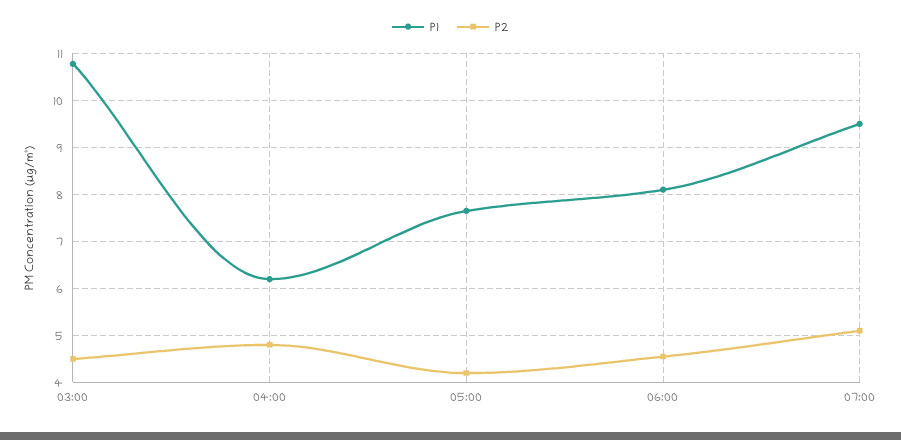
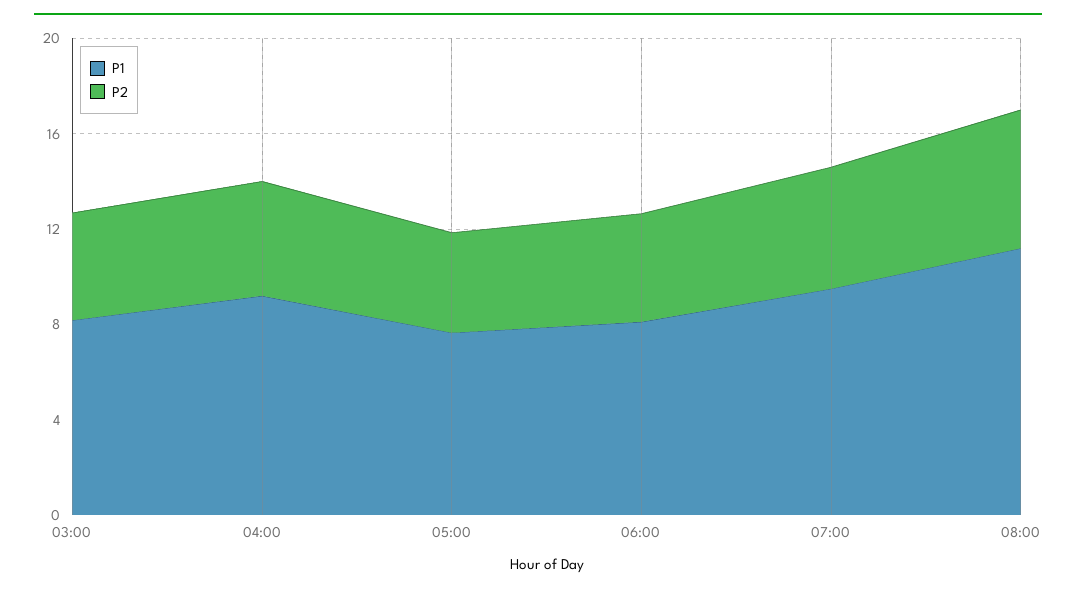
P1, 03:00: 10.8 -> 8
P1, 04:00: 6.2 -> 9
P1, 08:00: none -> 11
P2, 08:00: none -> 6

